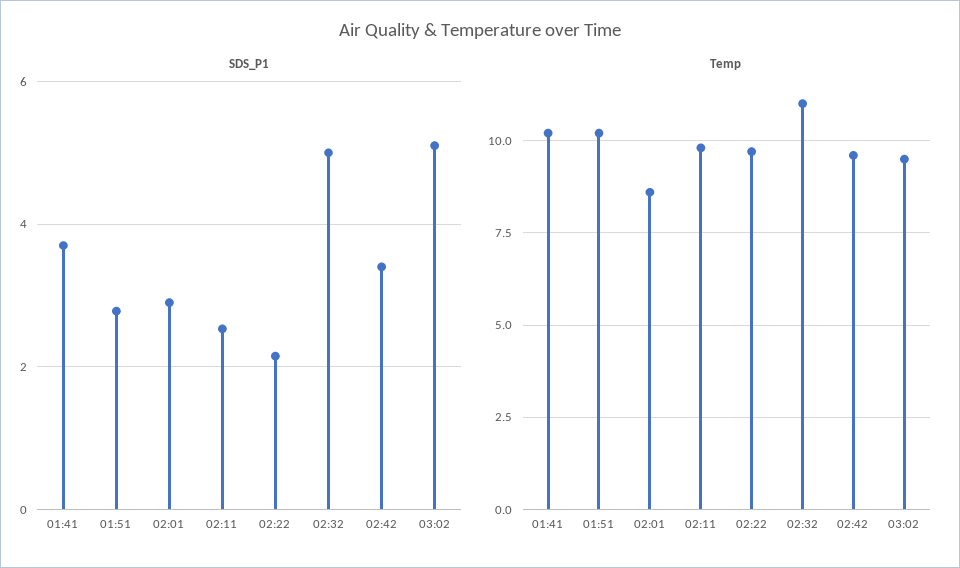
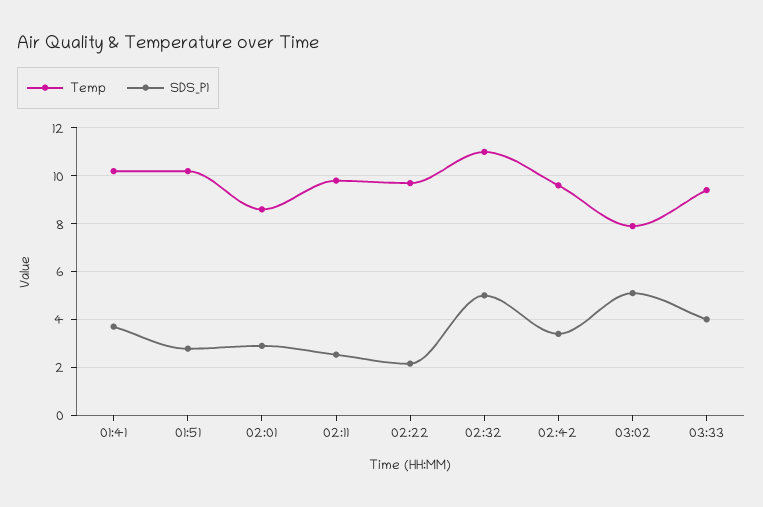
Temp, 03:02: 9.5 -> 8
Temp, 03:33: none -> 9.5
SDS_P1, 03:33: none -> 4

